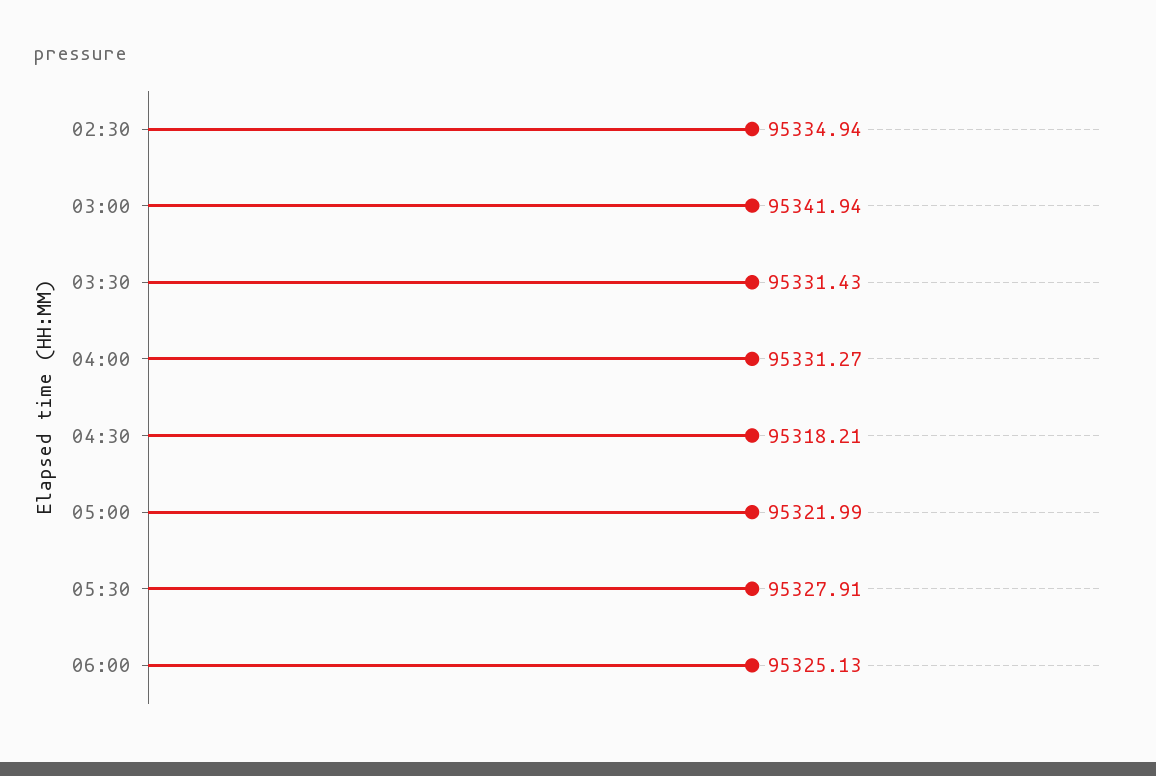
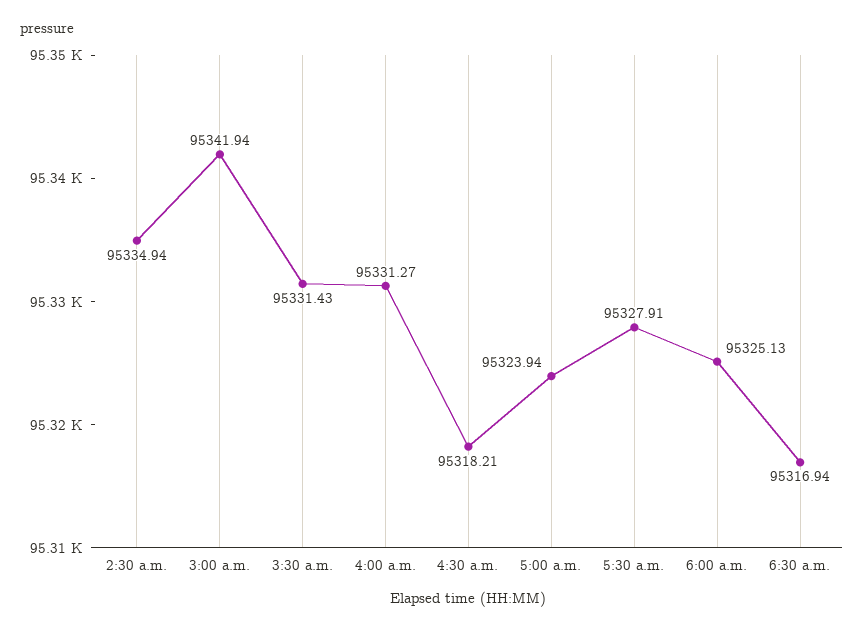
05:00: 95321.99 -> 95323.94
6:30 a.m.: none -> 95316.94

